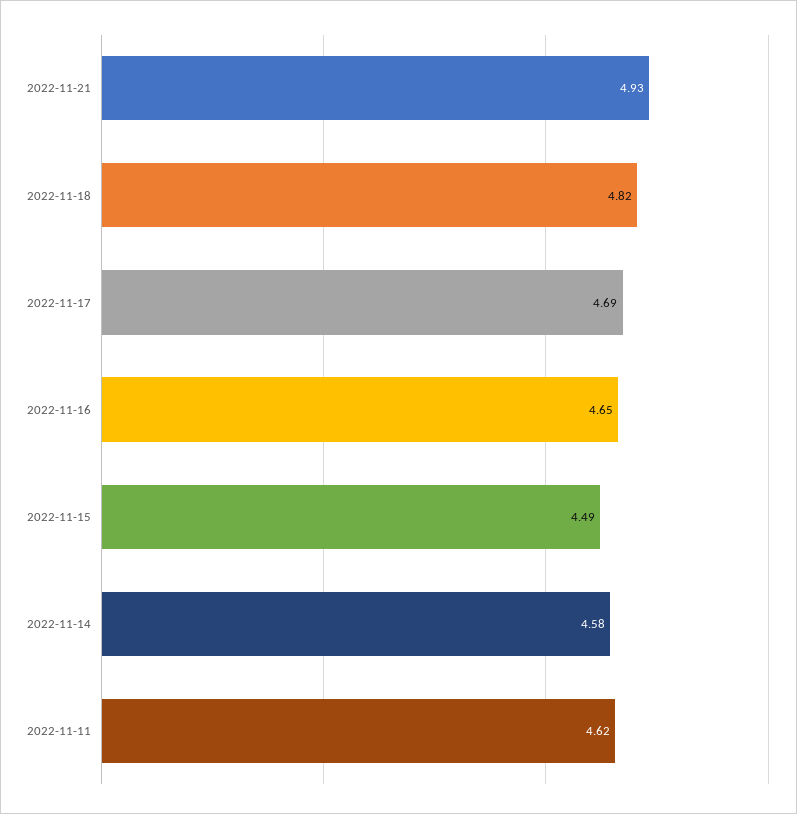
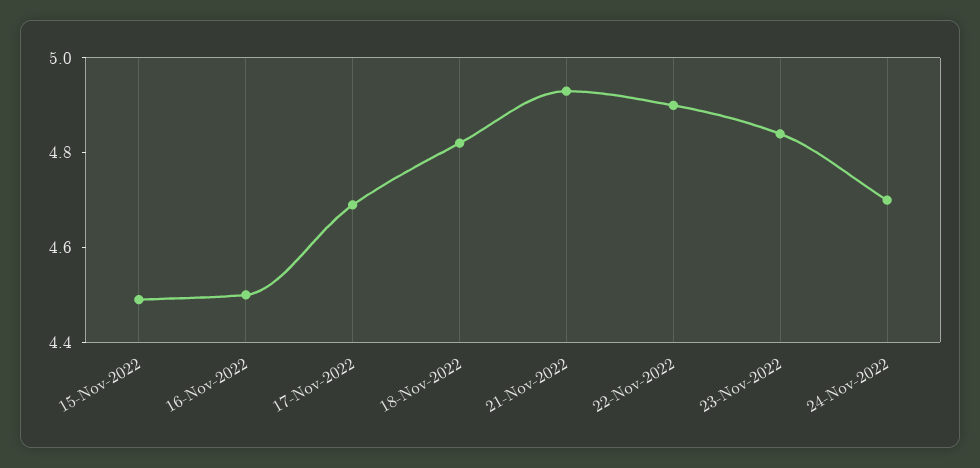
2022-11-16: 4.65 -> 4.5
2022-11-14: 4.58 -> none
2022-11-11: 4.62 -> none
22-Nov-2022: none -> 4.9
23-Nov-2022: none -> 4.85
24-Nov-2022: none -> 4.7

